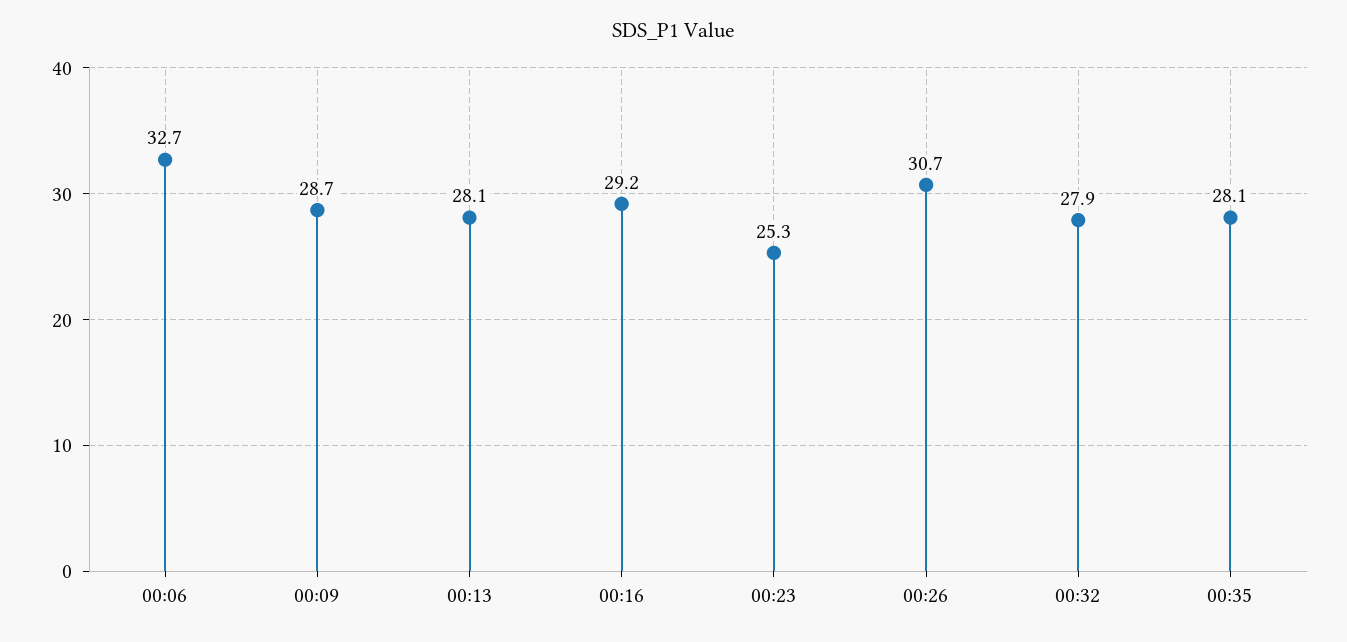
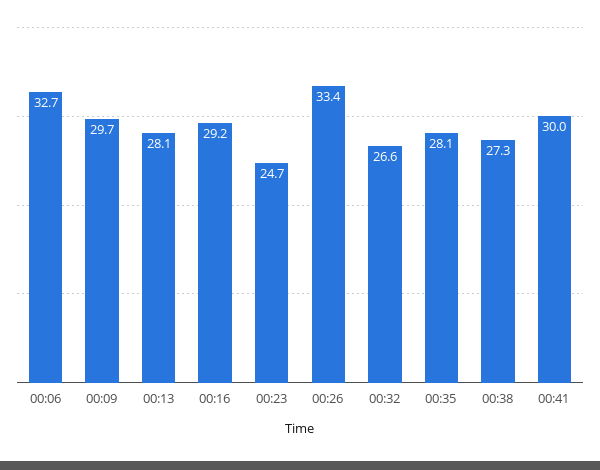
00:09: 28.7 -> 29.7
00:23: 25.3 -> 24.7
00:26: 30.7 -> 33.4
00:32: 27.9 -> 26.6
00:38: none -> 27.3
00:41: none -> 30

